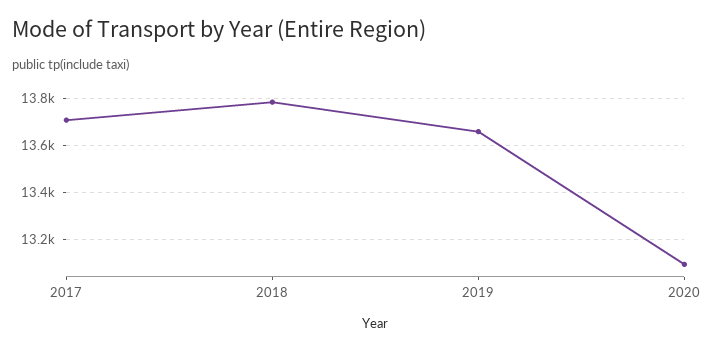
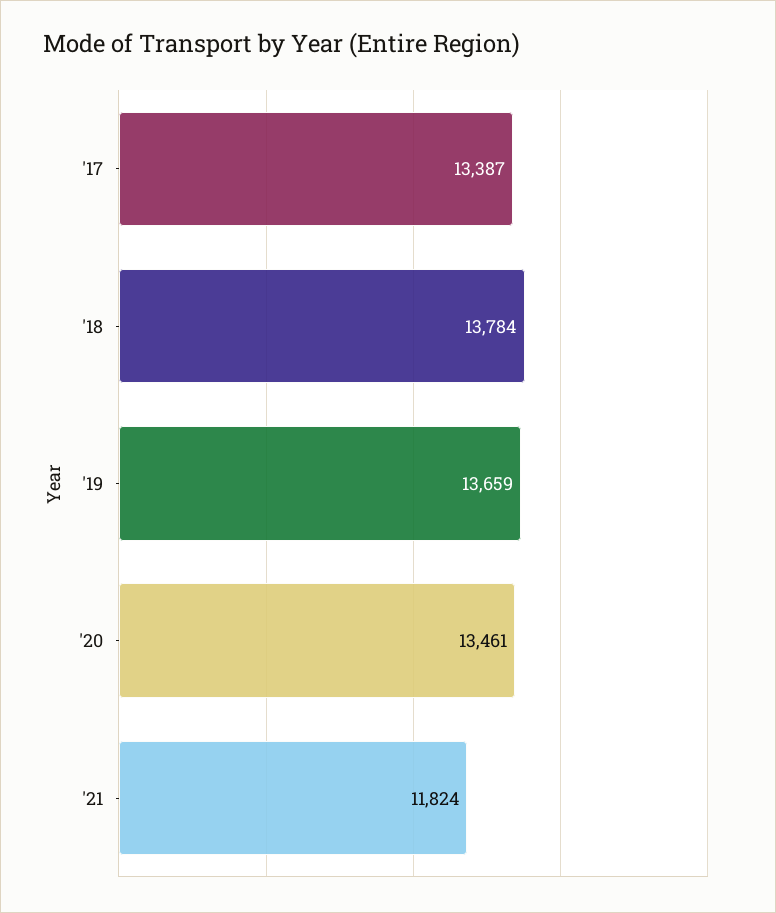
2017: 13700 -> 13387
2020: 13100 -> 13461
'21: none -> 11824

